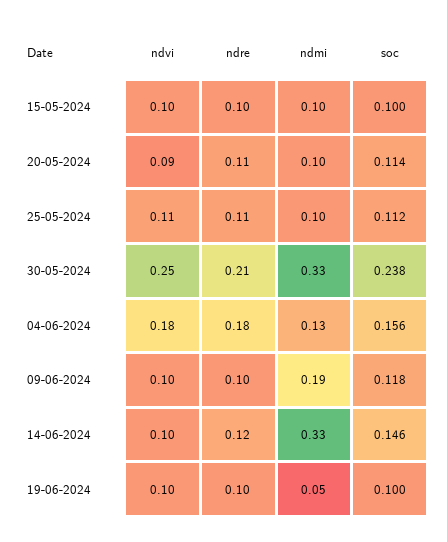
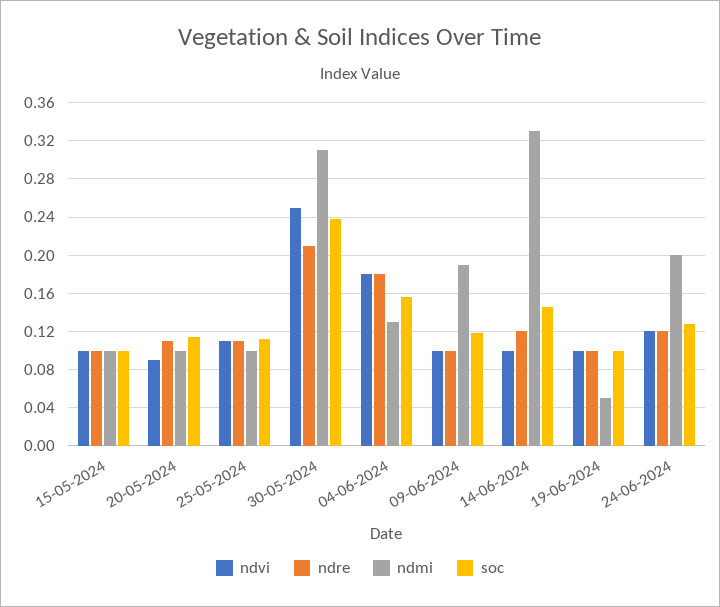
ndmi, 30-05-2024: 0.33 -> 0.31
ndvi, 24-06-2024: none -> 0.12
ndre, 24-06-2024: none -> 0.12
ndmi, 24-06-2024: none -> 0.2
soc, 24-06-2024: none -> 0.13

